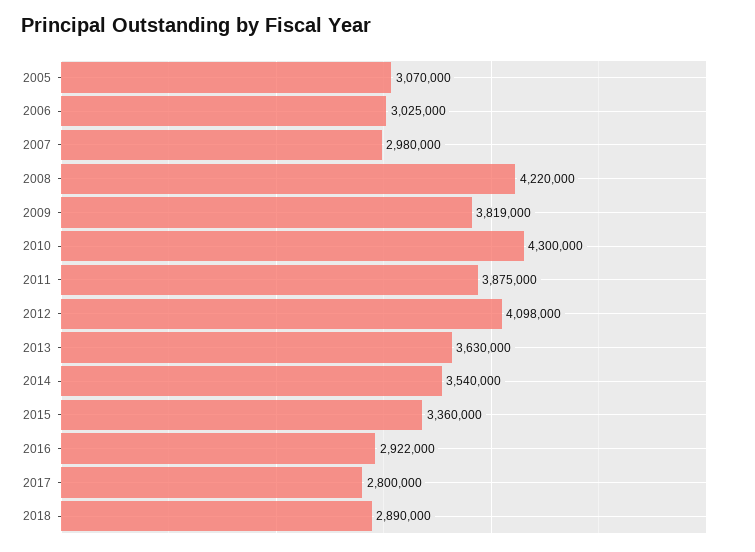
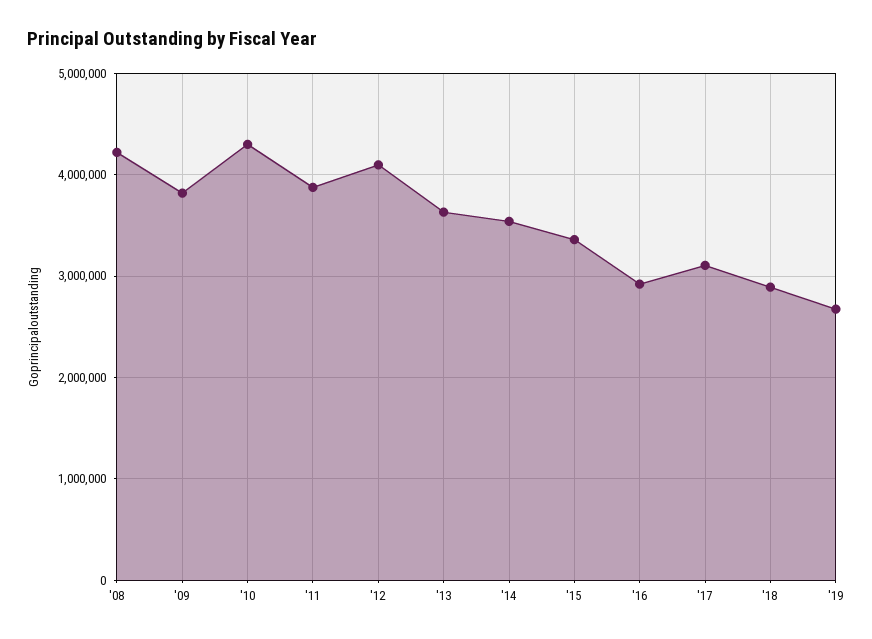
2005: 3070000 -> none
2006: 3025000 -> none
2007: 2980000 -> none
2017: 2800000 -> 3100000
'19: none -> 2700000

